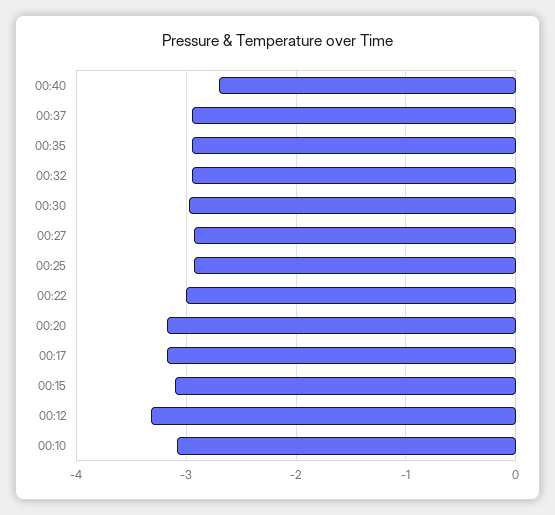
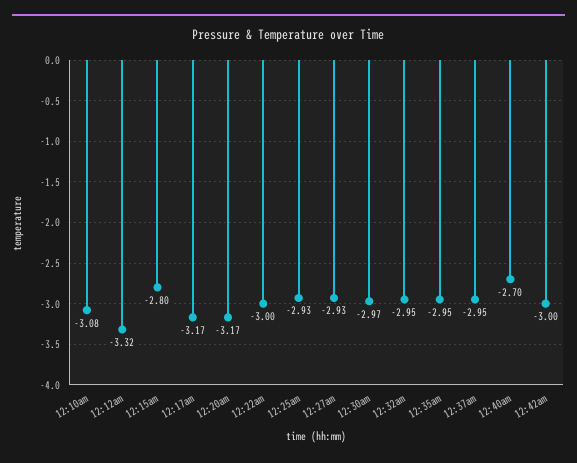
00:15: -3.1 -> -2.8
12:42am: none -> -3

